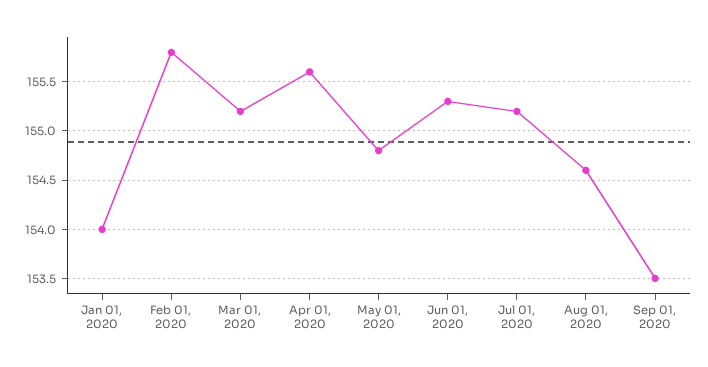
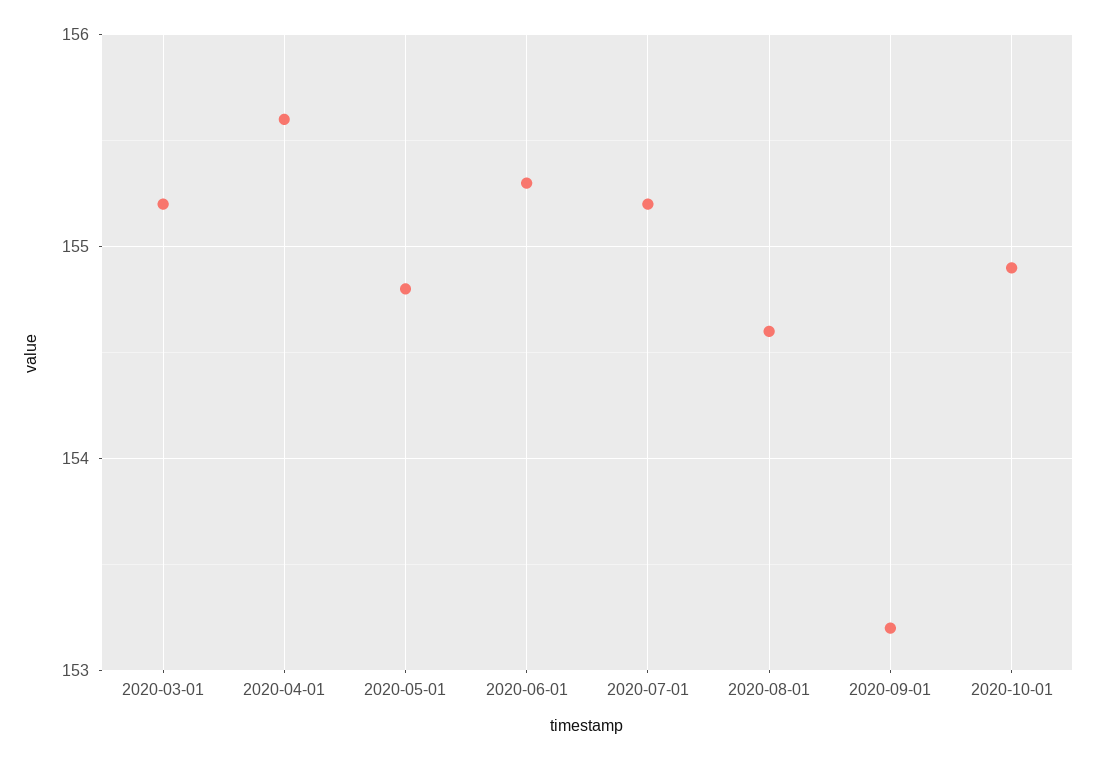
Jan 01, 2020: 154 -> none
Feb 01, 2020: 155.8 -> none
Sep 01, 2020: 153.5 -> 153.2
2020-10-01: none -> 154.9

